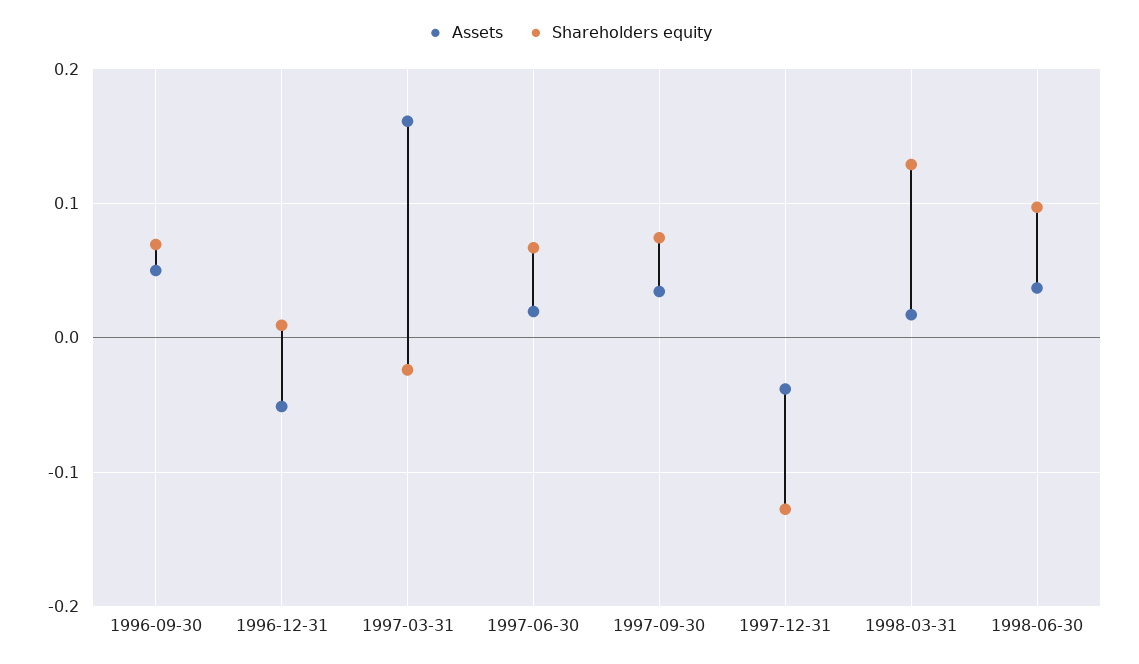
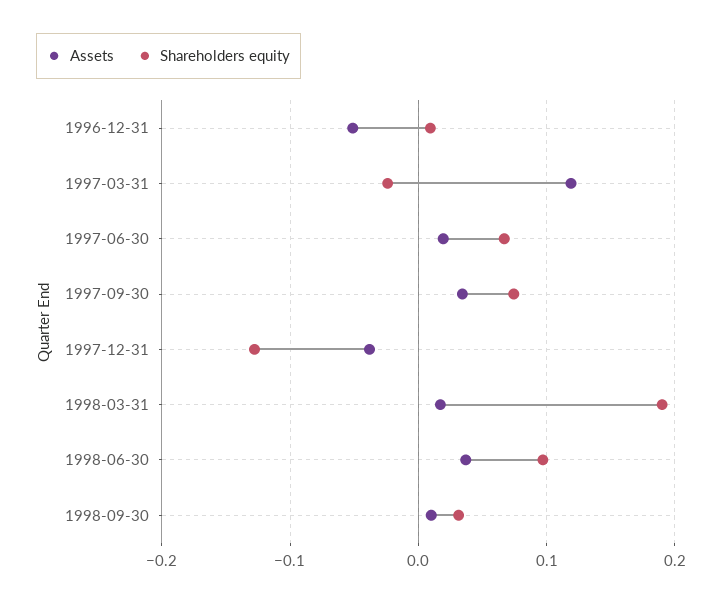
Assets, 1996-09-30: 0.05 -> none
Shareholders equity, 1996-09-30: 0.07 -> none
Assets, 1997-03-31: 0.16 -> 0.12
Shareholders equity, 1998-03-31: 0.13 -> 0.19
Assets, 1998-09-30: none -> 0.01
Shareholders equity, 1998-09-30: none -> 0.03

